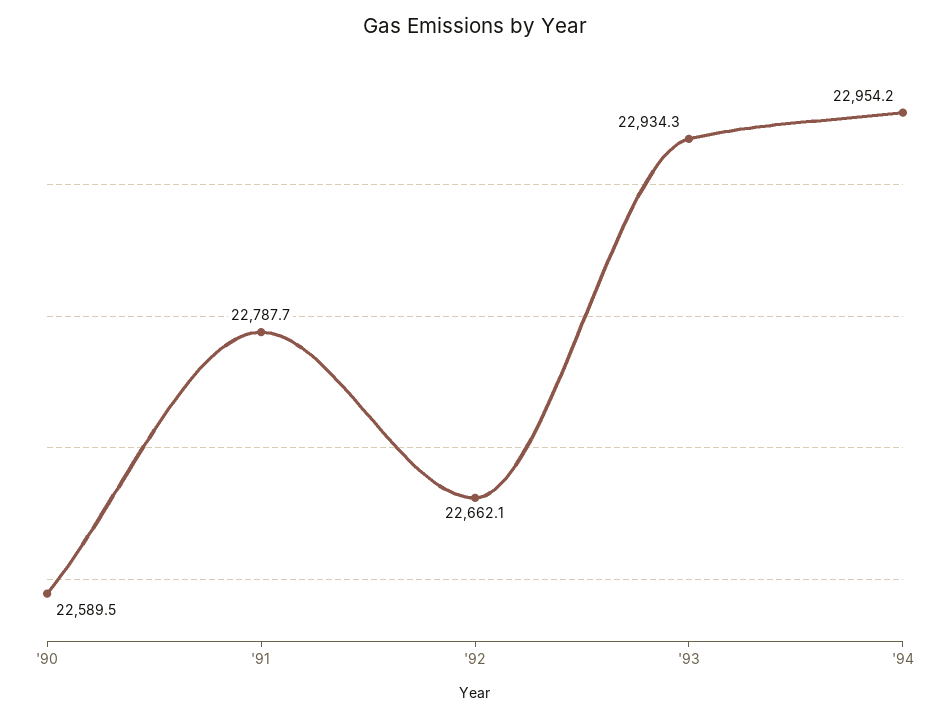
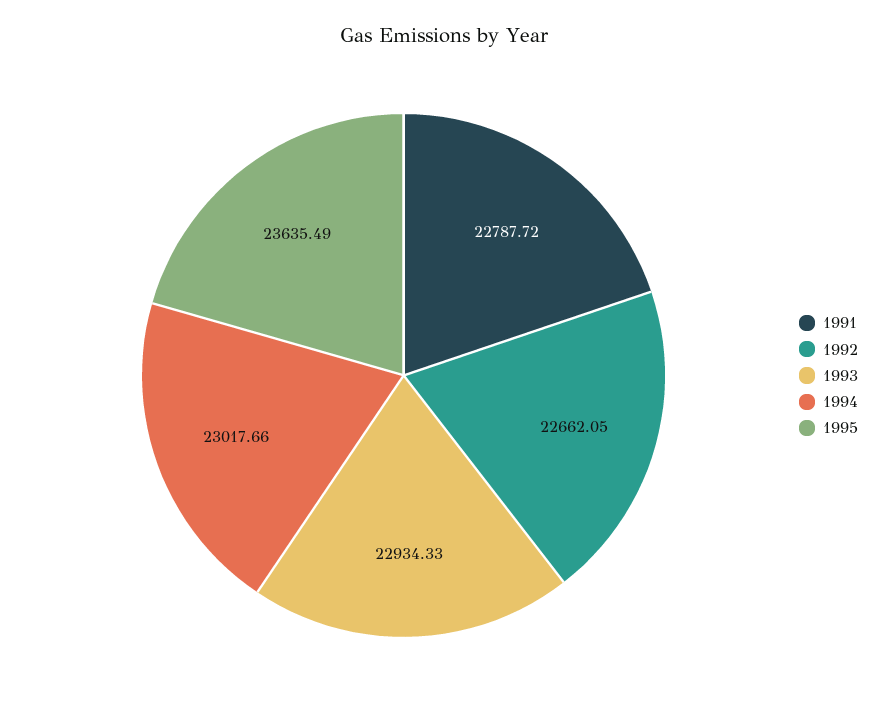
'90: 22589.5 -> none
'94: 22954.2 -> 23017.66
1995: none -> 23635.49

